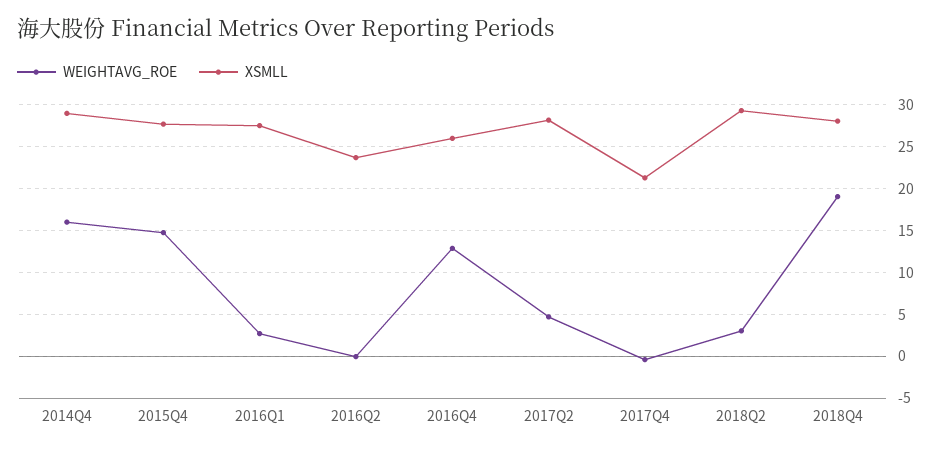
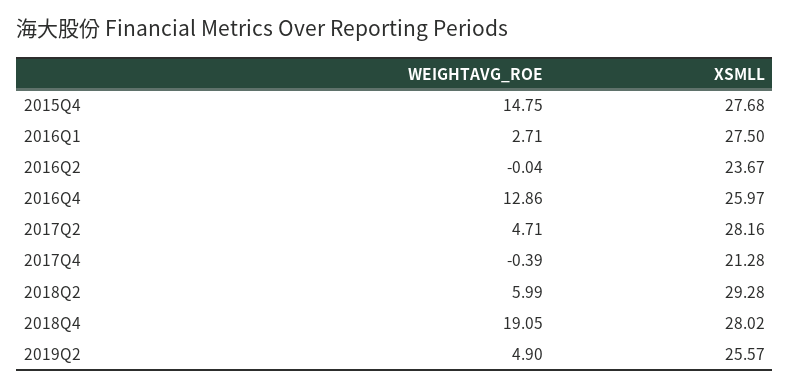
WEIGHTAVG_ROE, 2014Q4: 16 -> none
XSMLL, 2014Q4: 29 -> none
WEIGHTAVG_ROE, 2018Q2: 3 -> 5.99
WEIGHTAVG_ROE, 2019Q2: none -> 4.9
XSMLL, 2019Q2: none -> 25.57

